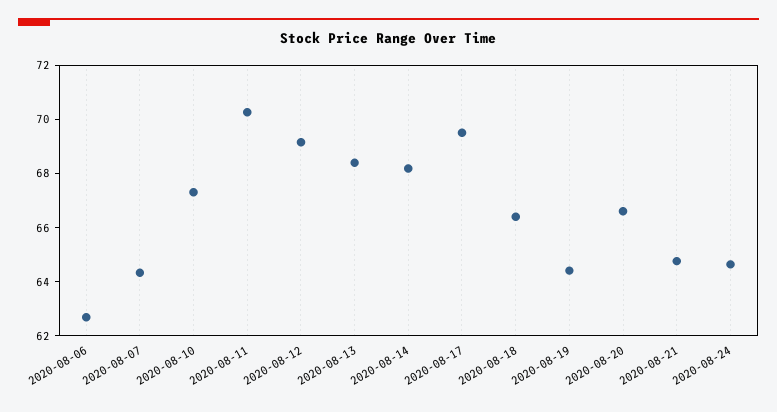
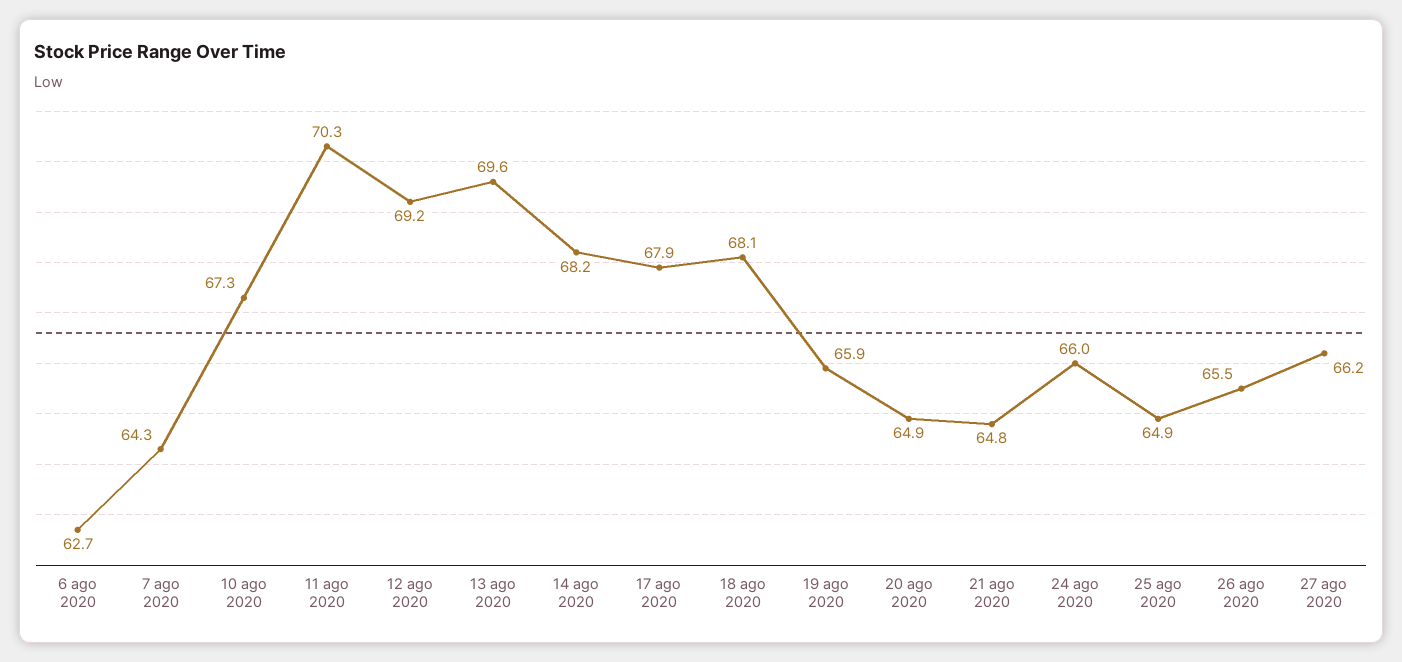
2020-08-13: 68.5 -> 69.6
2020-08-17: 69.5 -> 67.9
2020-08-18: 66.5 -> 68.1
2020-08-19: 64.5 -> 65.9
2020-08-20: 66.5 -> 64.9
2020-08-24: 64.5 -> 66
25 ago 2020: none -> 64.9
26 ago 2020: none -> 65.5
27 ago 2020: none -> 66.2

